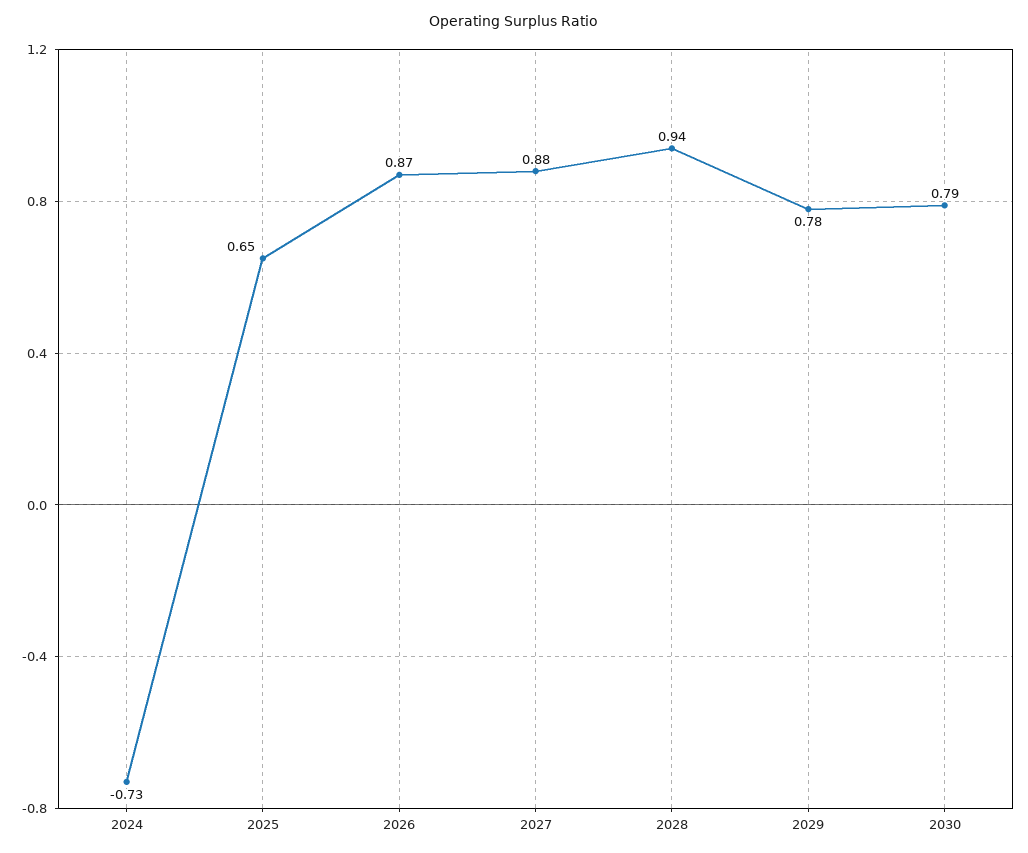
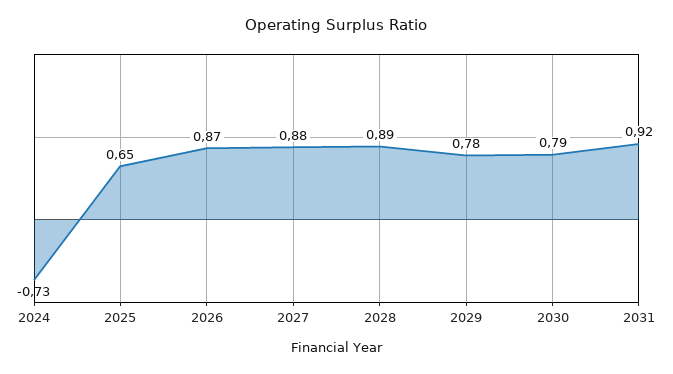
2028: 0.94 -> 0.89
2031: none -> 0.92

